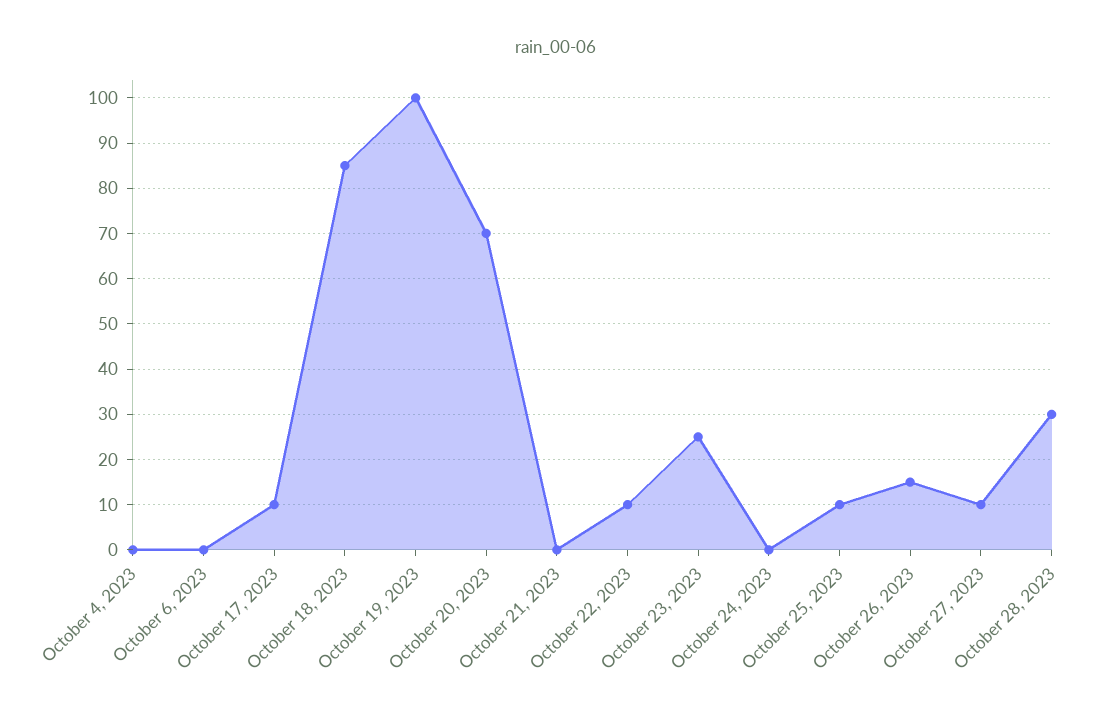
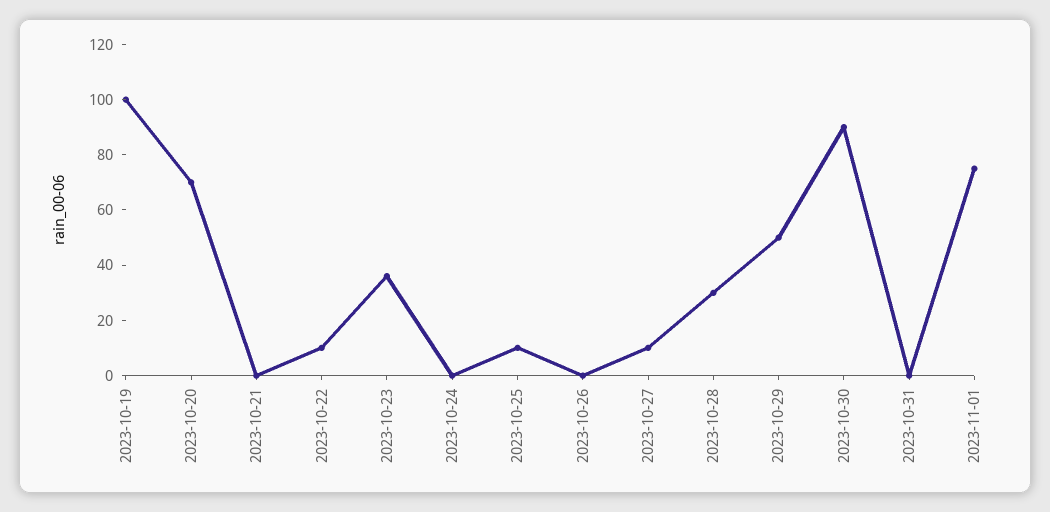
October 4, 2023: 0 -> none
October 6, 2023: 0 -> none
October 17, 2023: 10 -> none
October 18, 2023: 85 -> none
October 23, 2023: 25 -> 35
October 26, 2023: 15 -> 0
2023-10-29: none -> 50
2023-10-30: none -> 90
2023-10-31: none -> 0
2023-11-01: none -> 75

